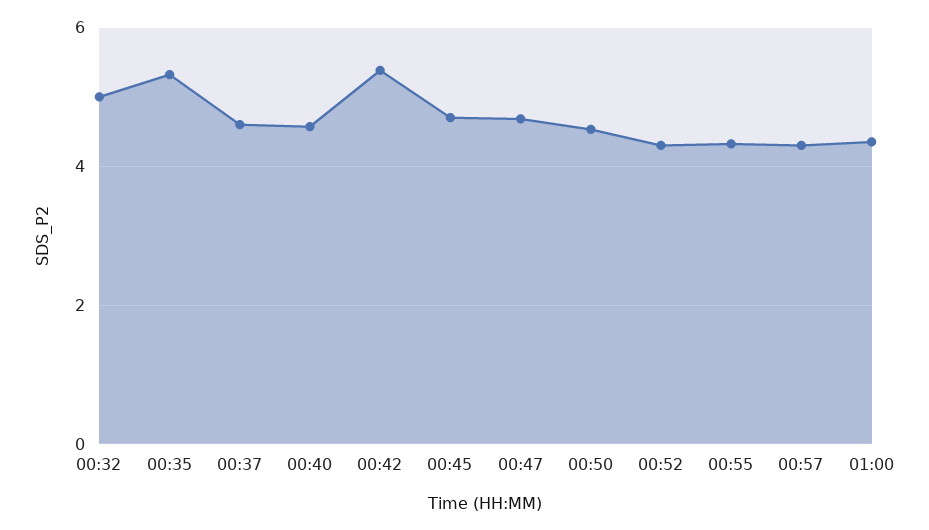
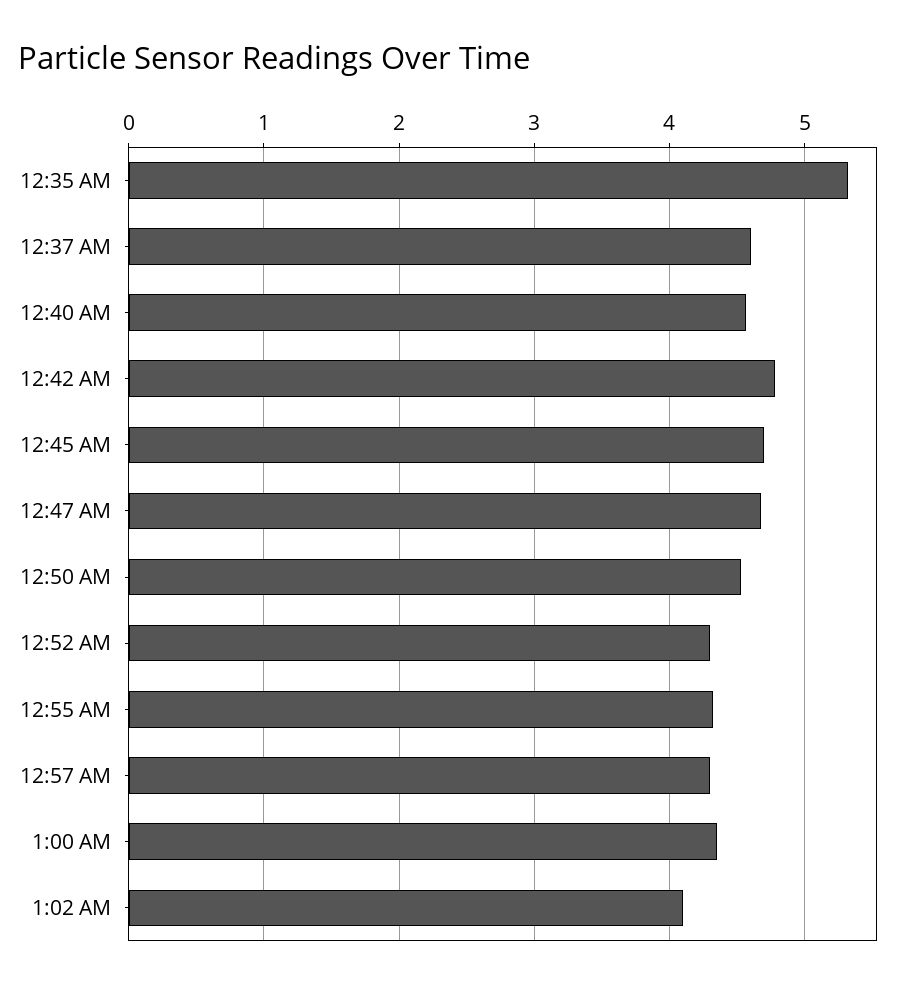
00:32: 5 -> none
00:42: 5.4 -> 4.8
1:02 AM: none -> 4.1

